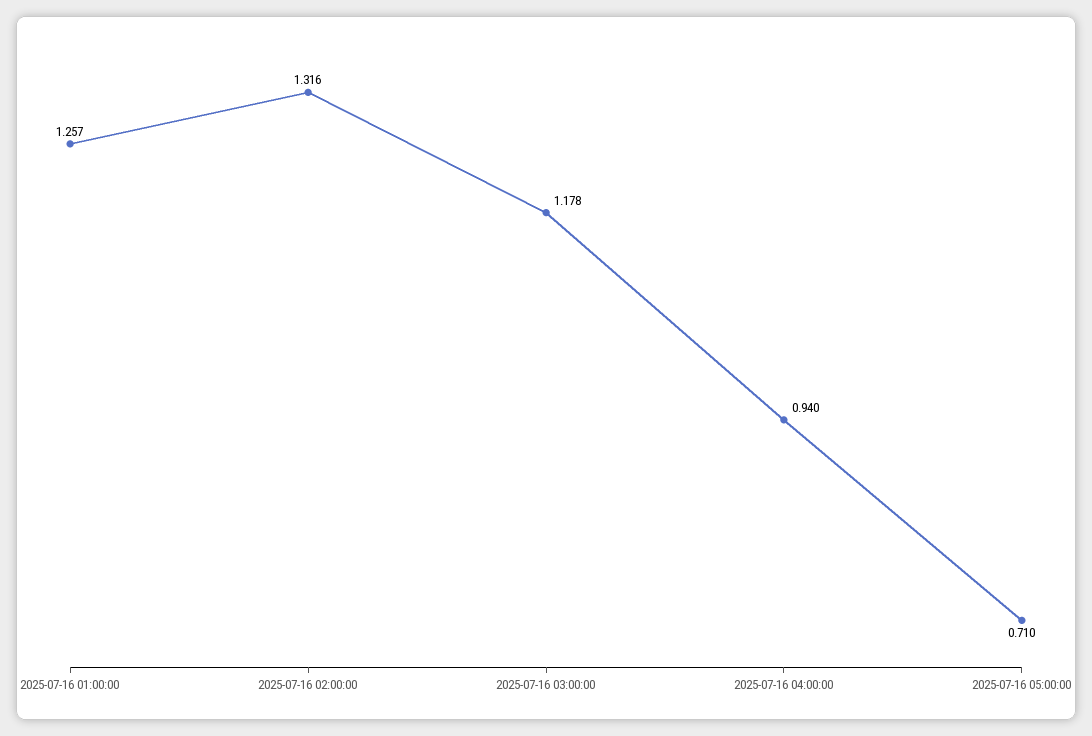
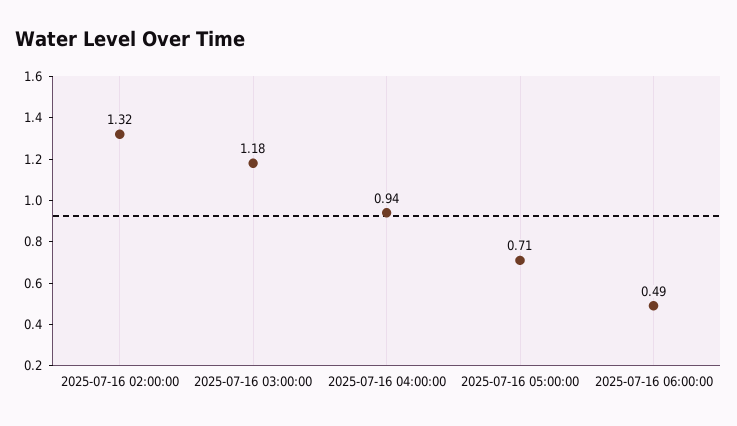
2025-07-16 01:00:00: 1.257 -> none
2025-07-16 06:00:00: none -> 0.49

